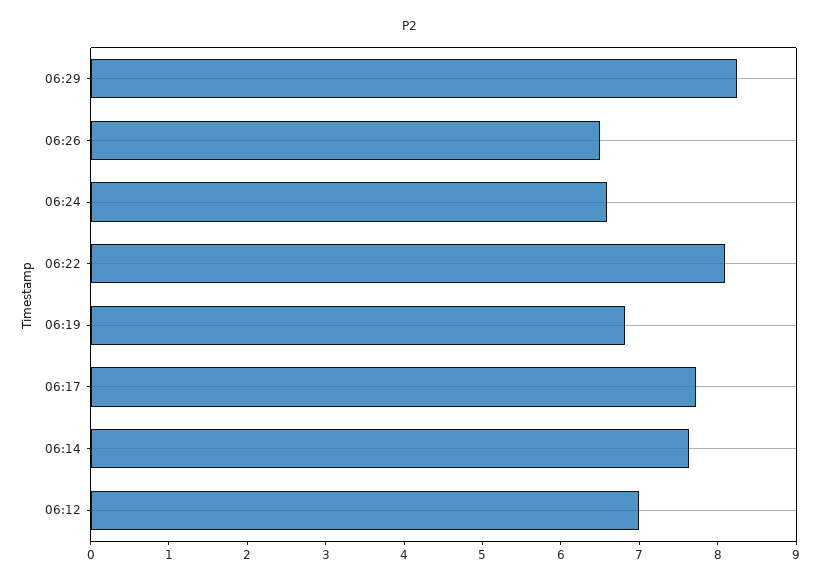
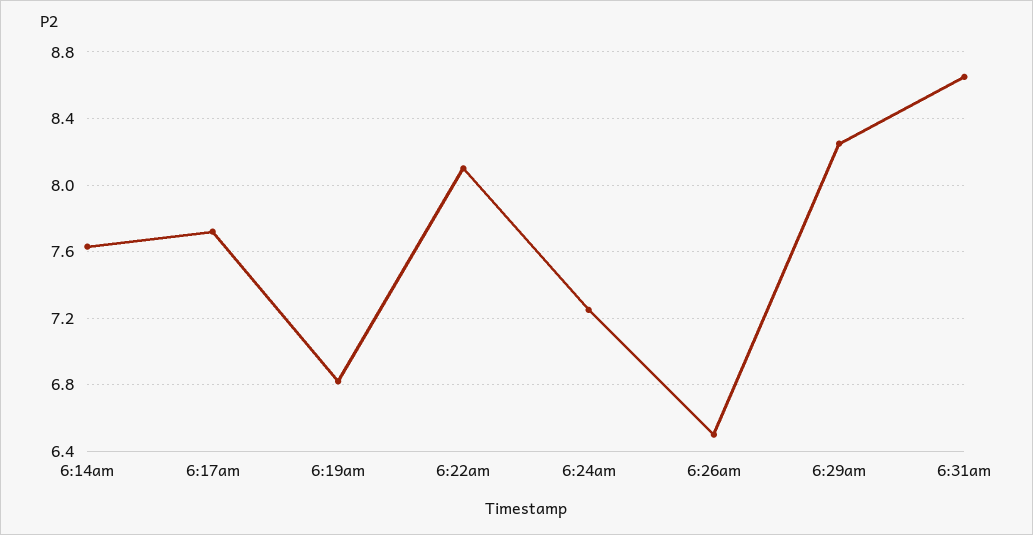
06:24: 6.6 -> 7.25
06:12: 7 -> none
6:31am: none -> 8.65

